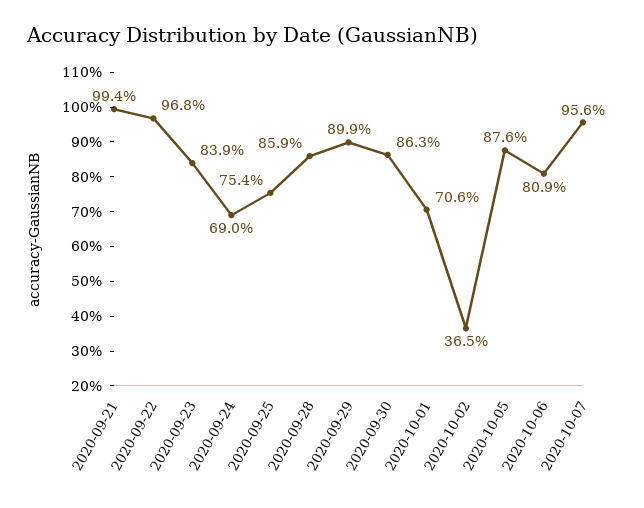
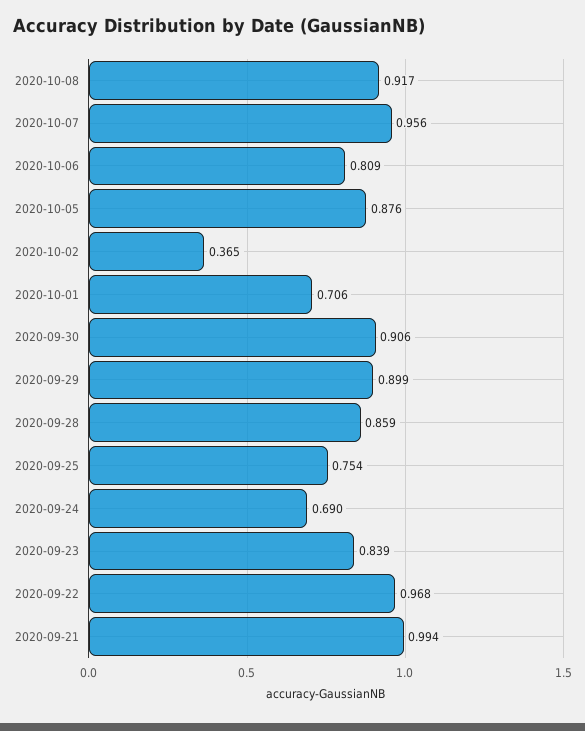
2020-09-30: 0.863 -> 0.906
2020-10-08: none -> 0.917

